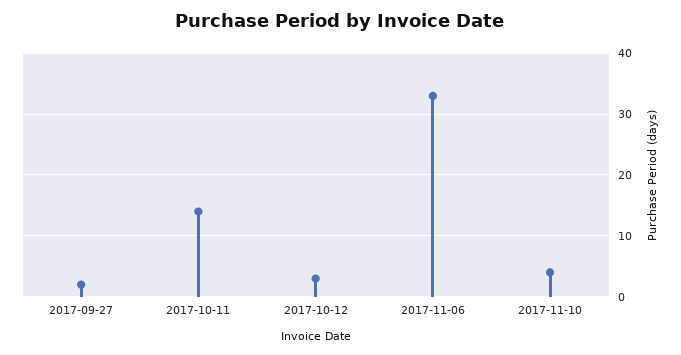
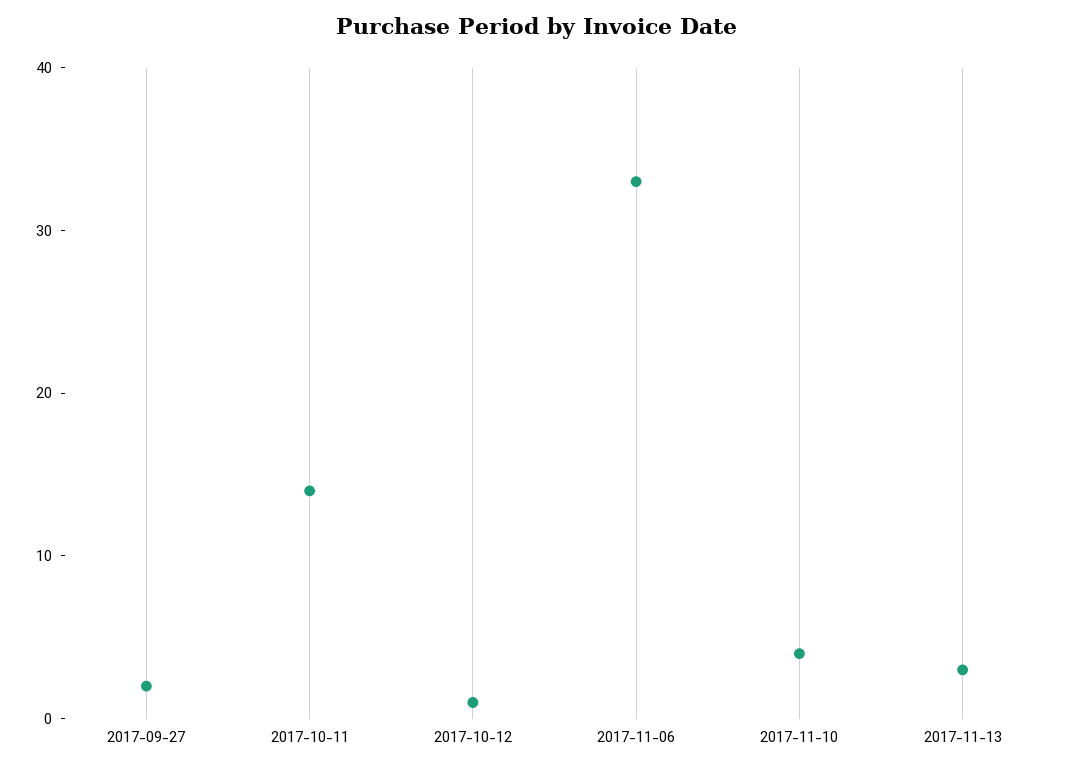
2017-10-12: 3 -> 1
2017-11-13: none -> 3

